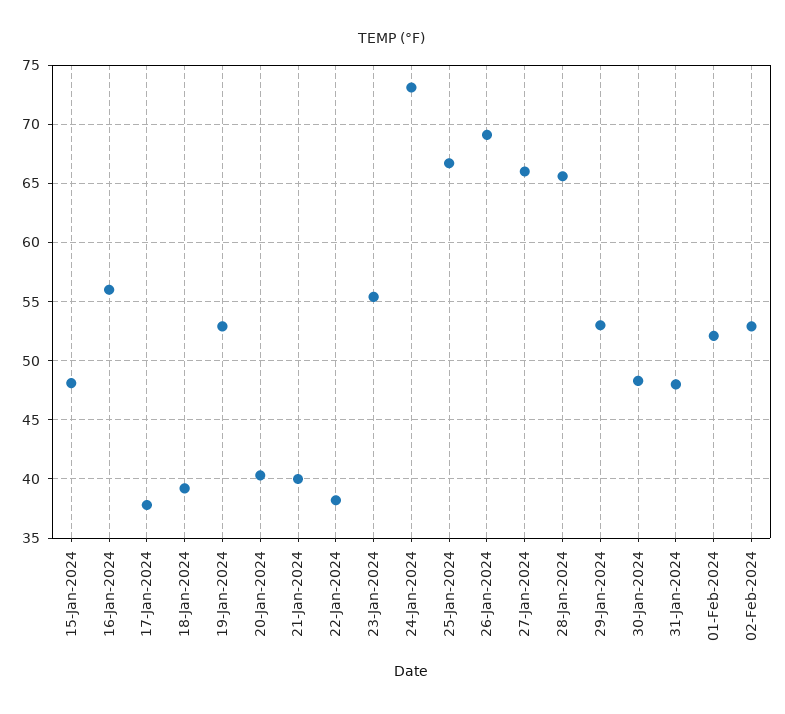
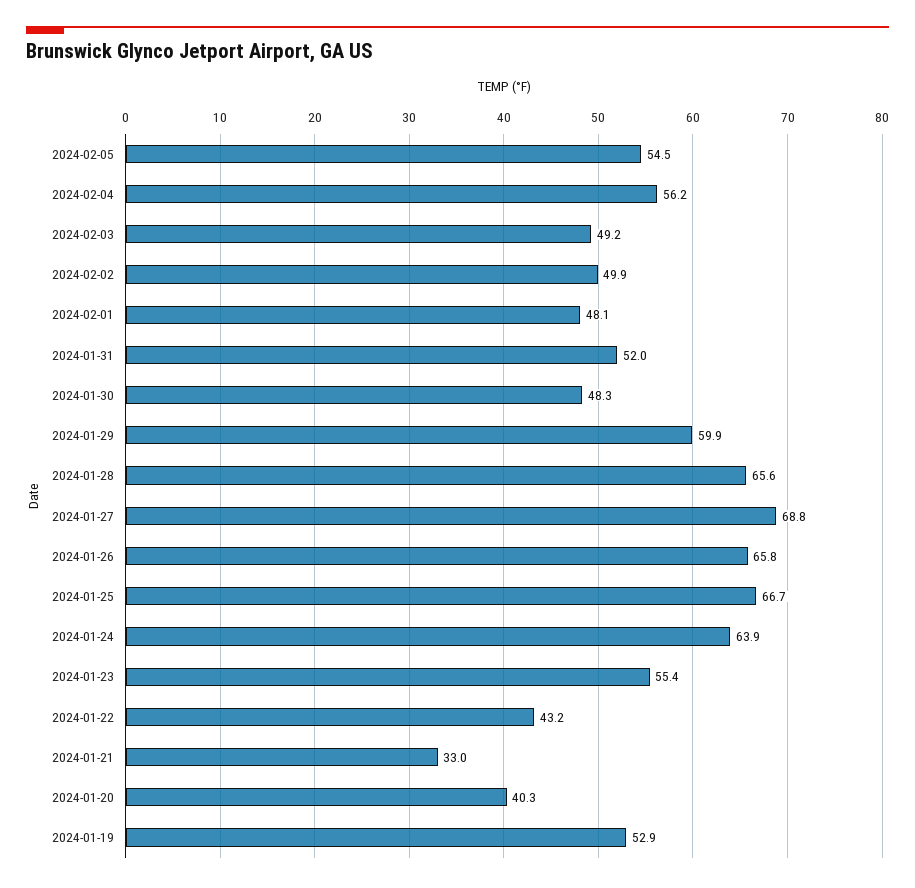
15-Jan-2024: 48 -> none
16-Jan-2024: 56 -> none
17-Jan-2024: 38 -> none
18-Jan-2024: 39 -> none
21-Jan-2024: 40 -> 33
22-Jan-2024: 38 -> 43.2
24-Jan-2024: 73 -> 63.9
26-Jan-2024: 69 -> 65.8
27-Jan-2024: 66 -> 68.8
29-Jan-2024: 53 -> 59.9
31-Jan-2024: 48 -> 52
01-Feb-2024: 52 -> 48.1
02-Feb-2024: 53 -> 49.9
2024-02-05: none -> 54.5
2024-02-04: none -> 56.2
2024-02-03: none -> 49.2

